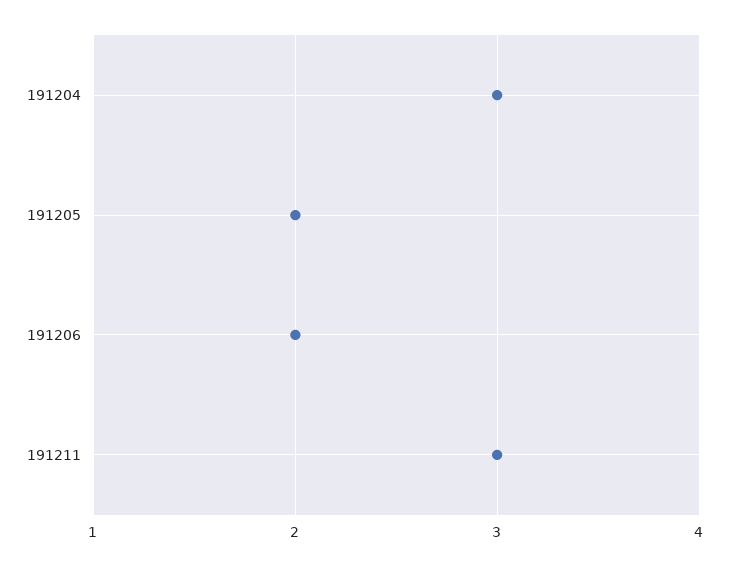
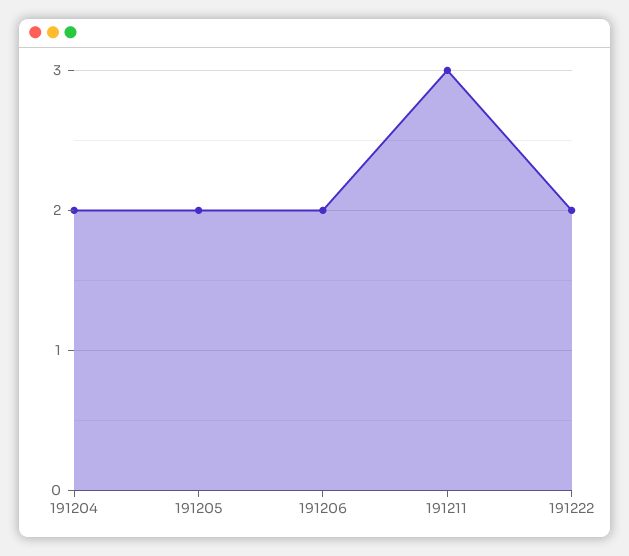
191204: 3 -> 2
191222: none -> 2

